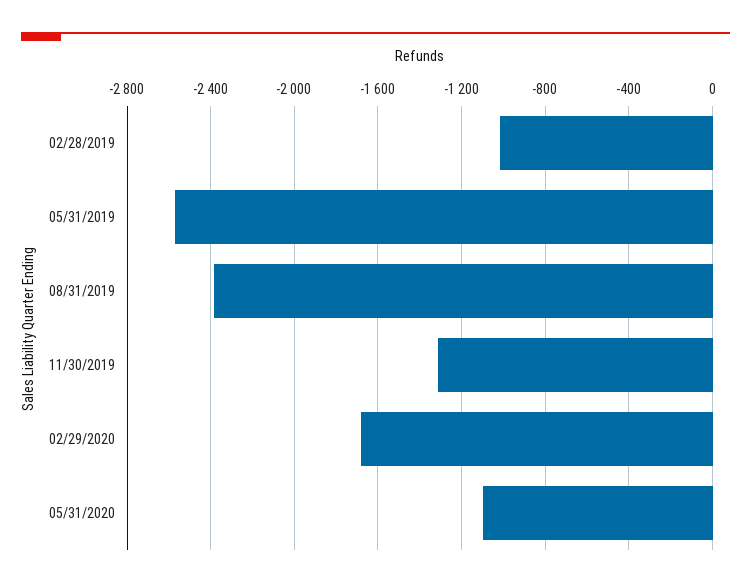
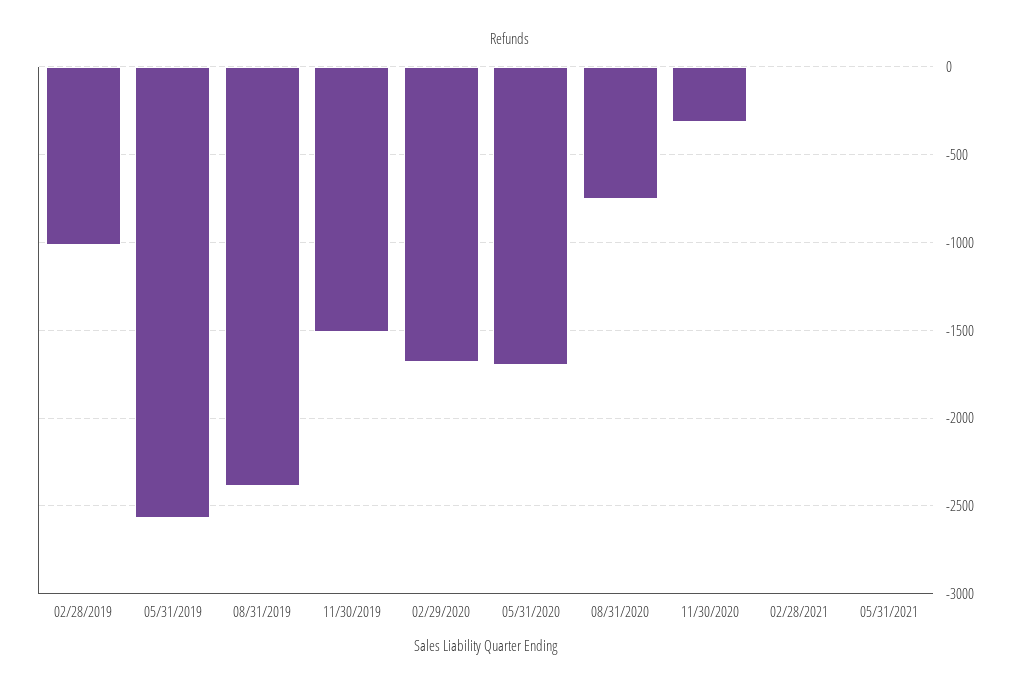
11/30/2019: -1300 -> -1500
05/31/2020: -1100 -> -1700
08/31/2020: none -> -750
11/30/2020: none -> -300
02/28/2021: none -> 0
05/31/2021: none -> 0

